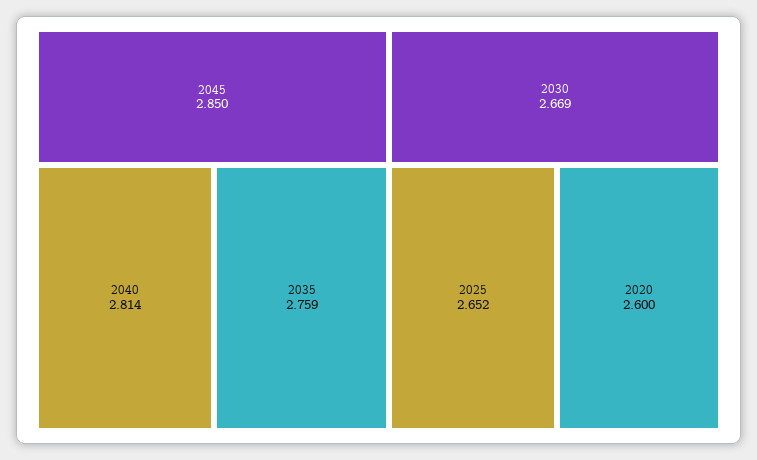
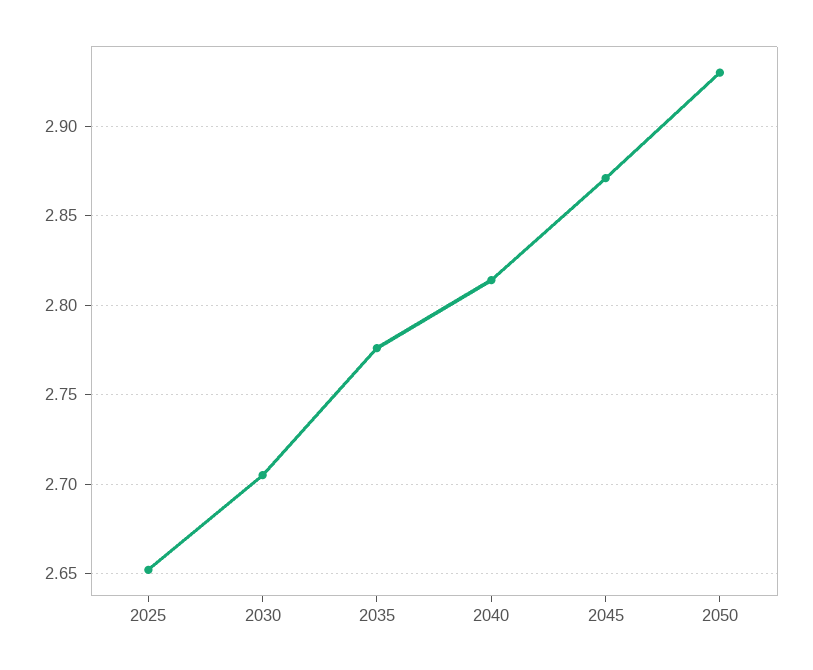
2045: 2.85 -> 2.87
2035: 2.759 -> 2.775
2030: 2.669 -> 2.705
2020: 2.6 -> none
2050: none -> 2.93

